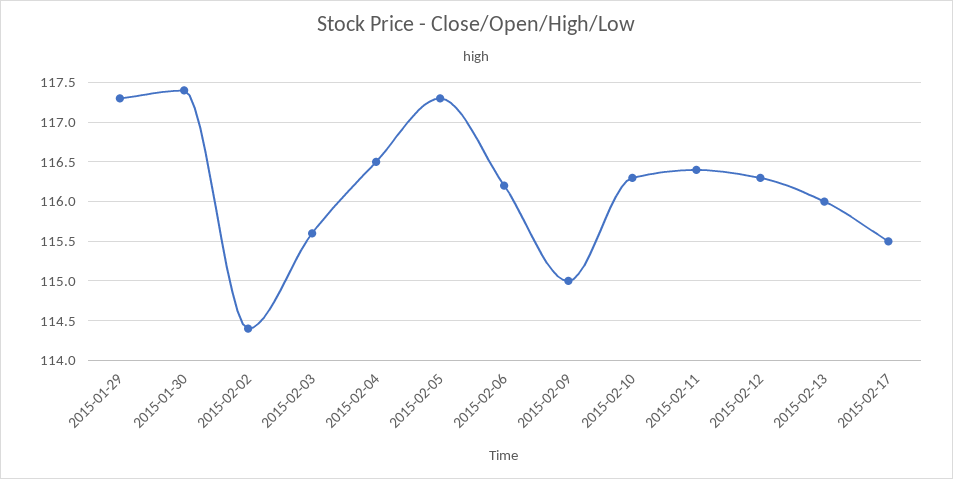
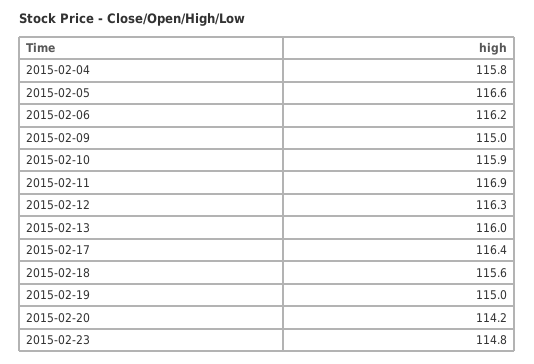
2015-01-29: 117.3 -> none
2015-01-30: 117.4 -> none
2015-02-02: 114.4 -> none
2015-02-03: 115.6 -> none
2015-02-04: 116.5 -> 115.8
2015-02-05: 117.3 -> 116.6
2015-02-10: 116.3 -> 115.9
2015-02-11: 116.4 -> 116.9
2015-02-17: 115.5 -> 116.4
2015-02-18: none -> 115.6
2015-02-19: none -> 115
2015-02-20: none -> 114.2
2015-02-23: none -> 114.8

